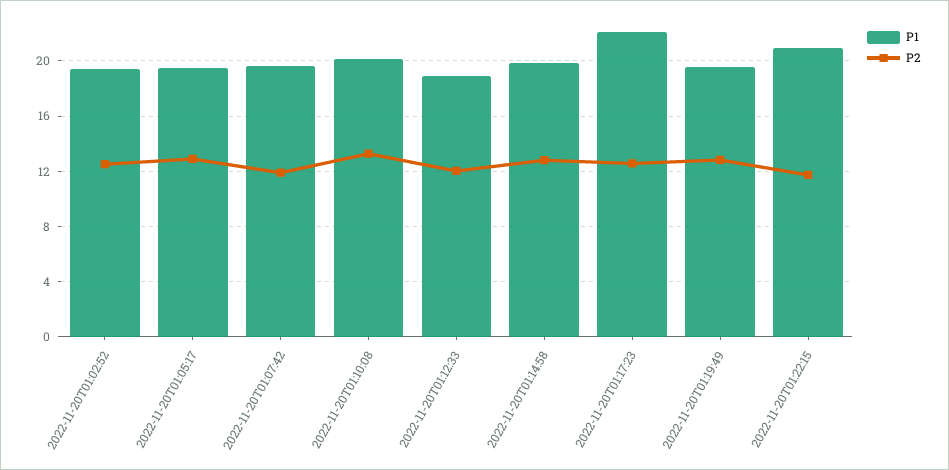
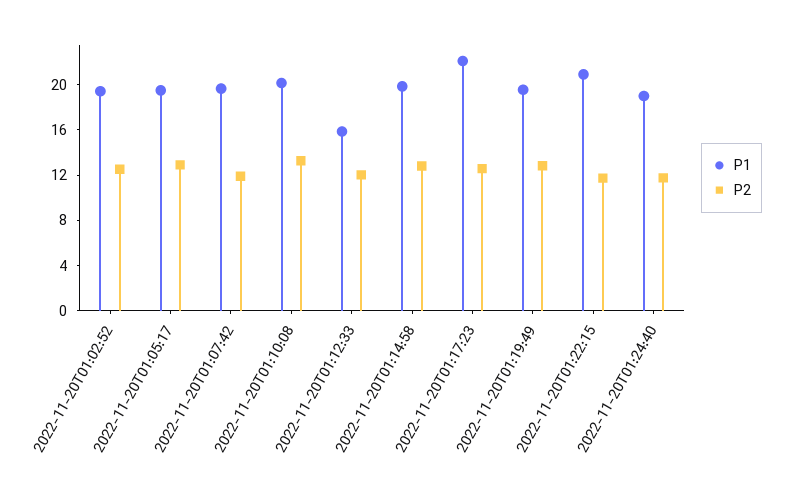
P1, 2022-11-20T01:12:33: 19 -> 16
P1, 2022-11-20T01:24:40: none -> 19
P2, 2022-11-20T01:24:40: none -> 12

